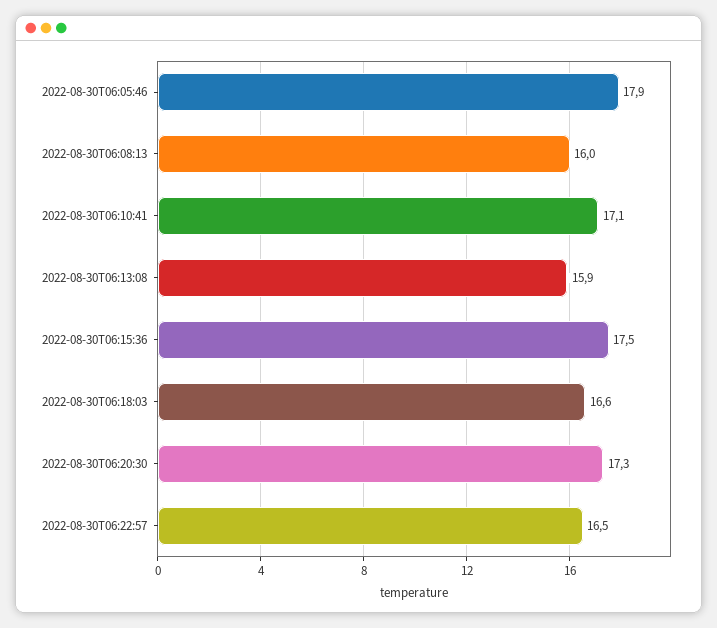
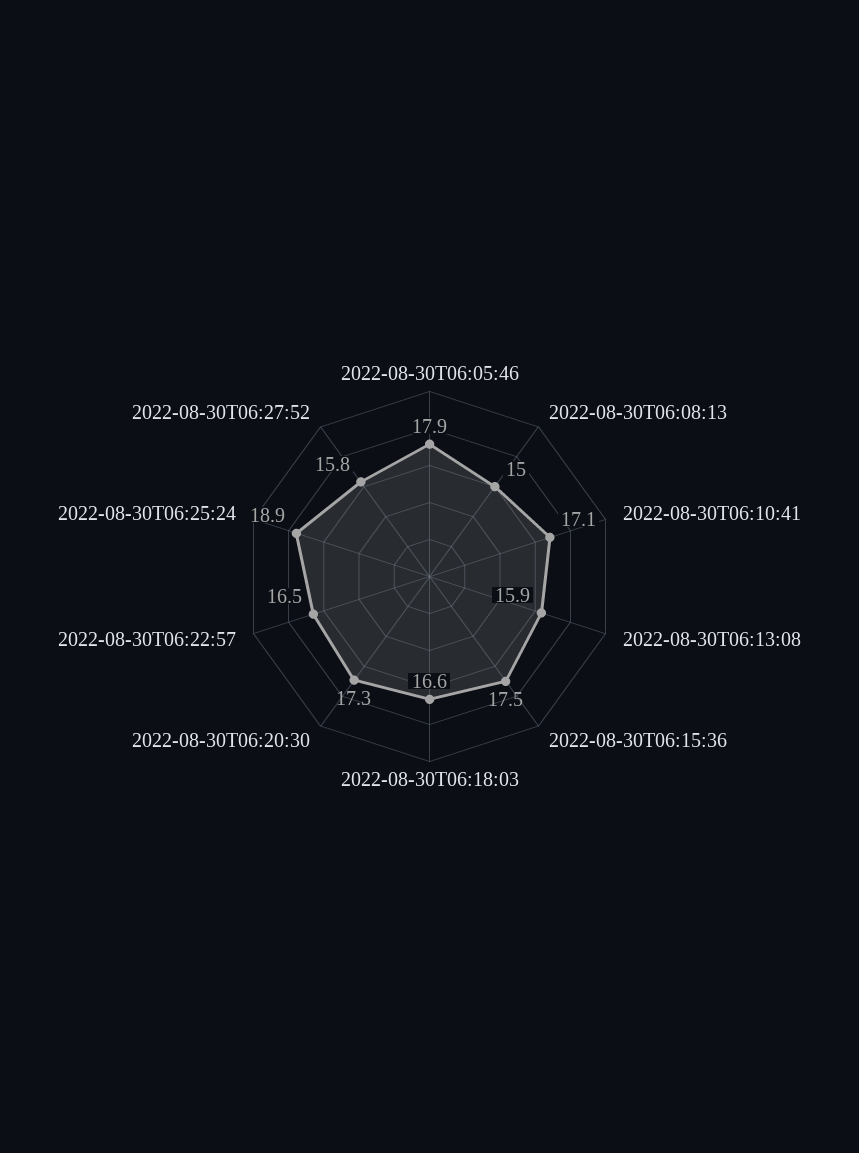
2022-08-30T06:08:13: 16 -> 15
2022-08-30T06:25:24: none -> 18.9
2022-08-30T06:27:52: none -> 15.8

